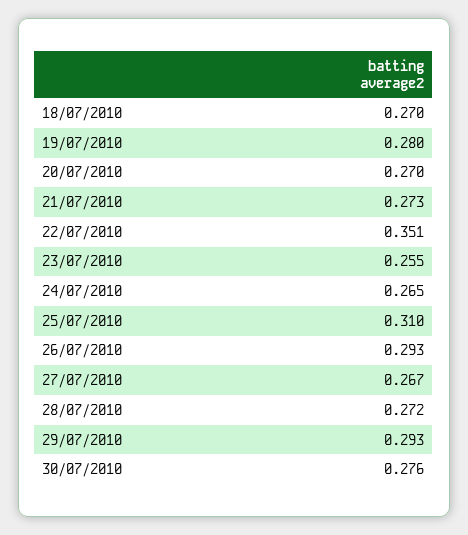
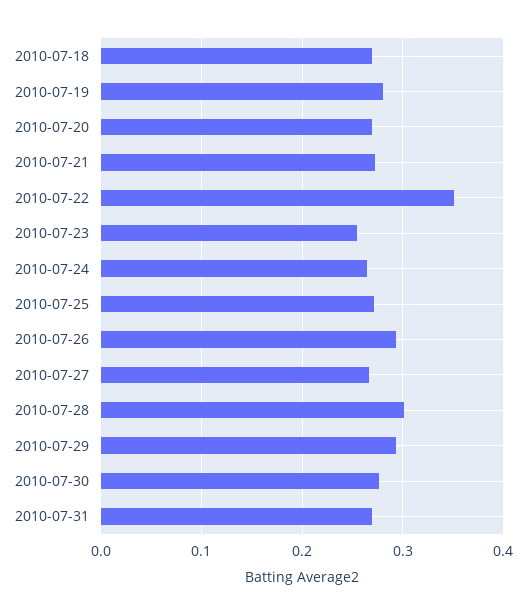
25/07/2010: 0.31 -> 0.27
28/07/2010: 0.272 -> 0.3
2010-07-31: none -> 0.27

